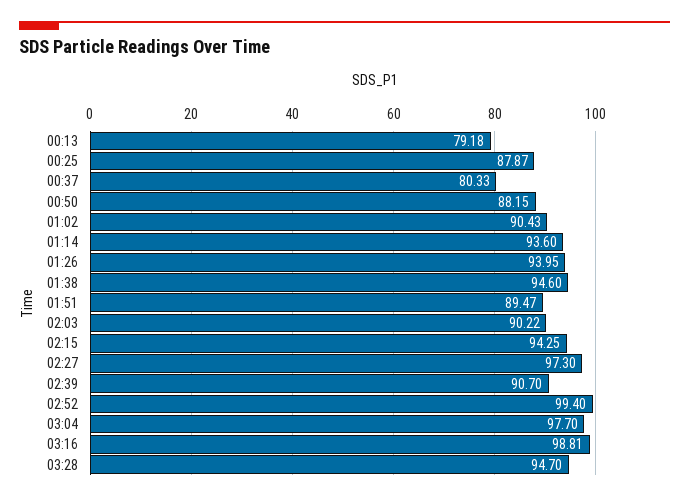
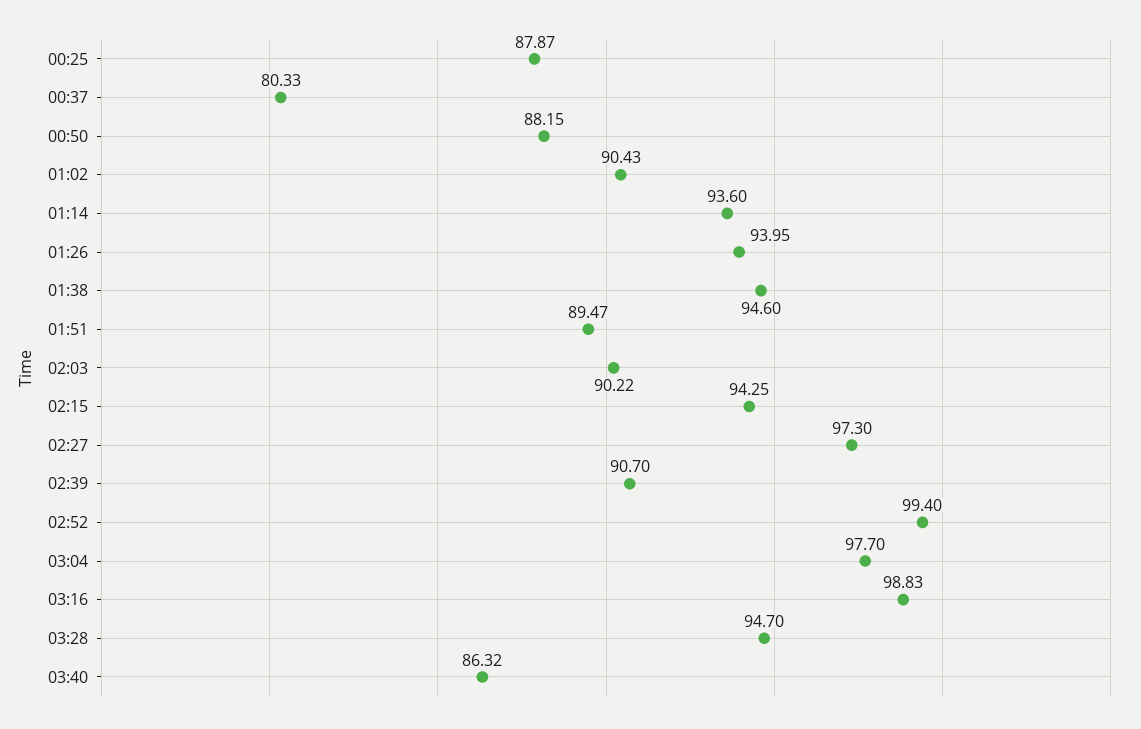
00:13: 79.18 -> none
03:16: 98.81 -> 98.83
03:40: none -> 86.32

